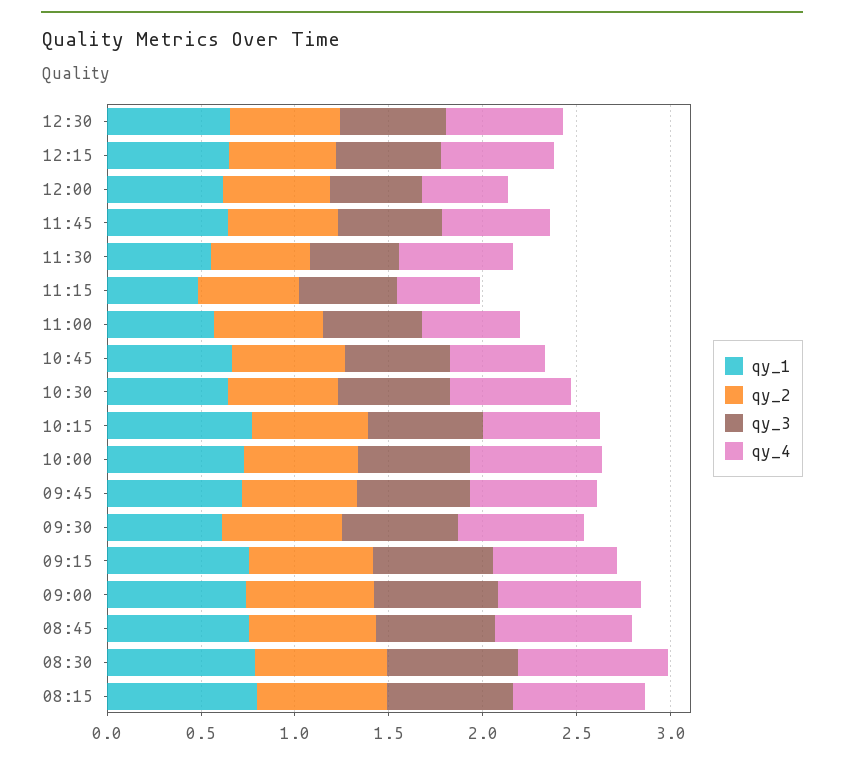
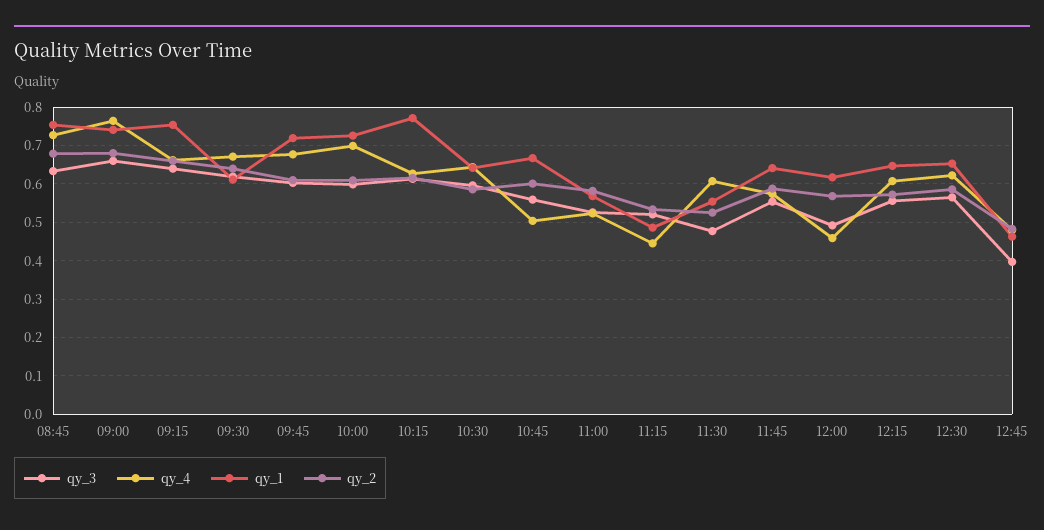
qy_1, 08:30: 0.8 -> none
qy_2, 08:30: 0.7 -> none
qy_3, 08:30: 0.7 -> none
qy_4, 08:30: 0.8 -> none
qy_1, 08:15: 0.8 -> none
qy_2, 08:15: 0.7 -> none
qy_3, 08:15: 0.7 -> none
qy_4, 08:15: 0.7 -> none
qy_3, 12:45: none -> 0.4
qy_4, 12:45: none -> 0.48
qy_1, 12:45: none -> 0.46
qy_2, 12:45: none -> 0.48

